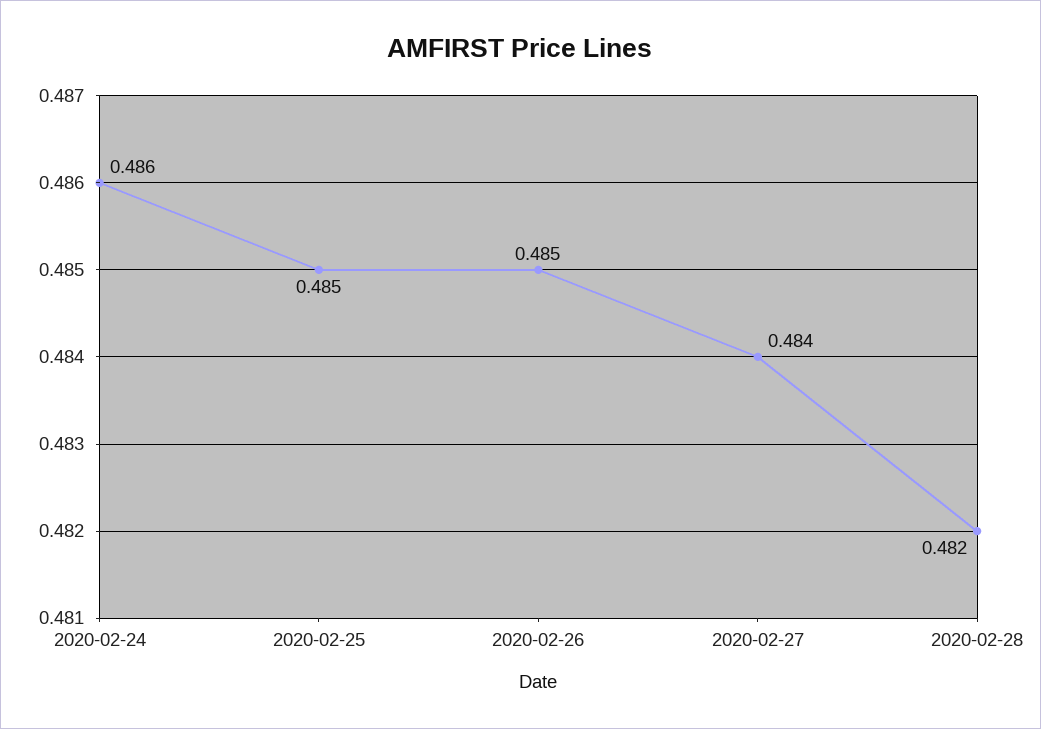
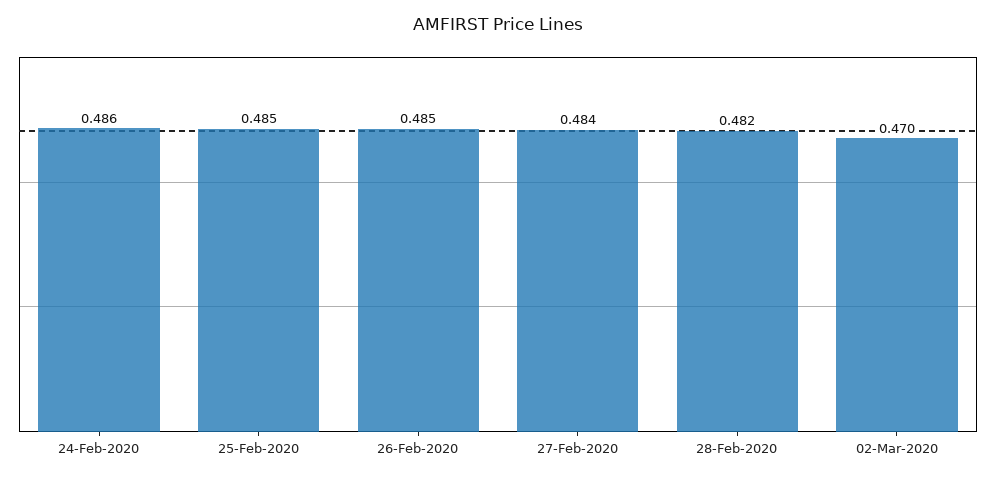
02-Mar-2020: none -> 0.47

